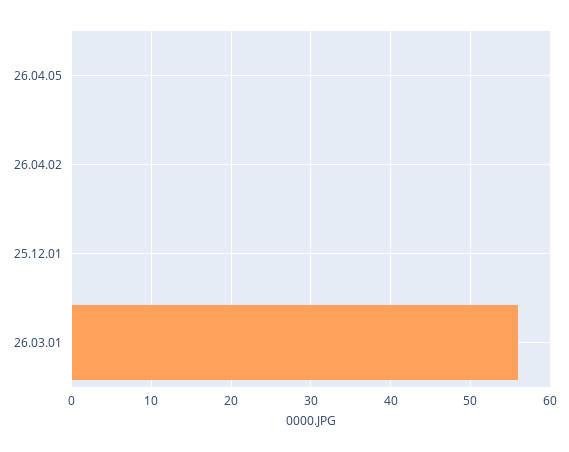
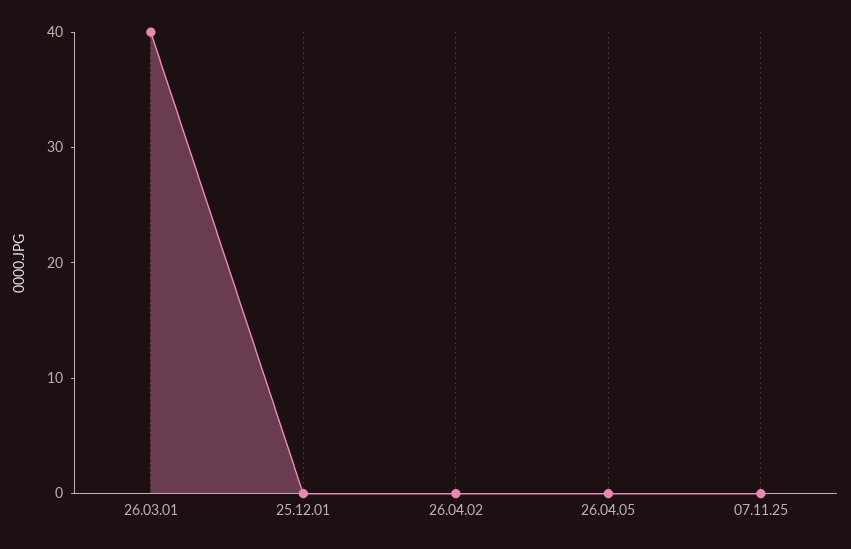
26.03.01: 56 -> 40
07.11.25: none -> 0

